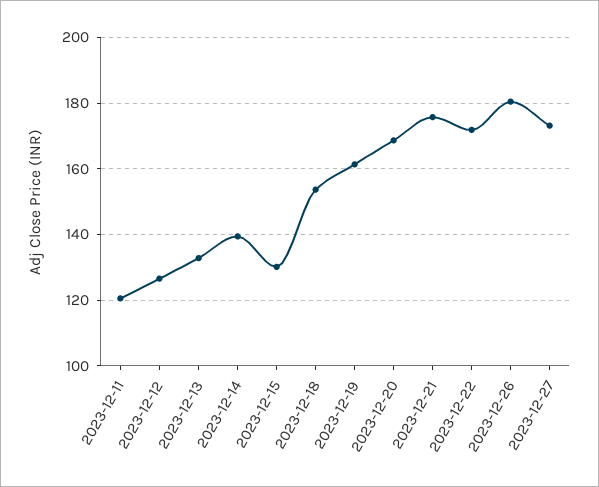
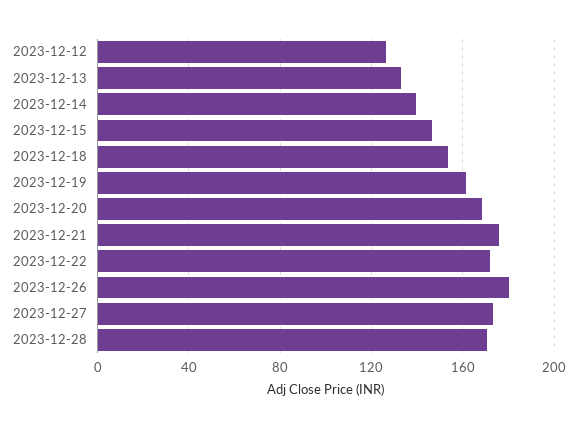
2023-12-11: 120 -> none
2023-12-15: 130 -> 145
2023-12-28: none -> 170

